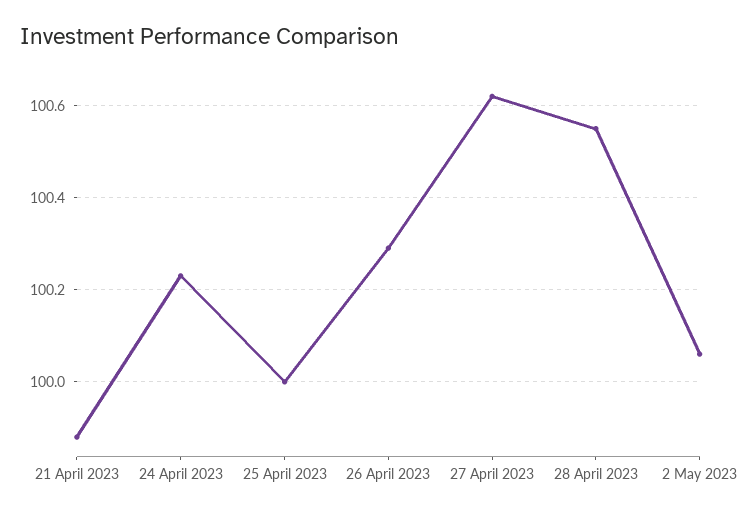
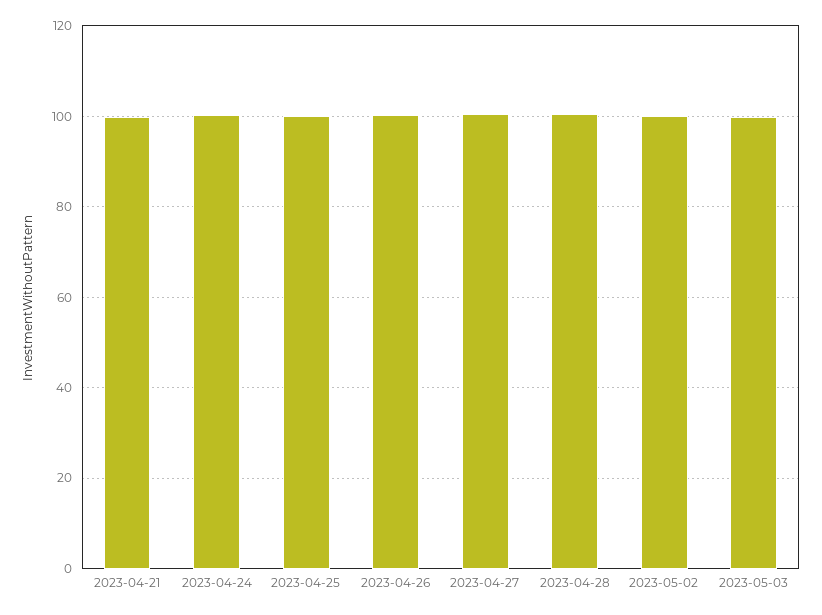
2023-05-03: none -> 100

